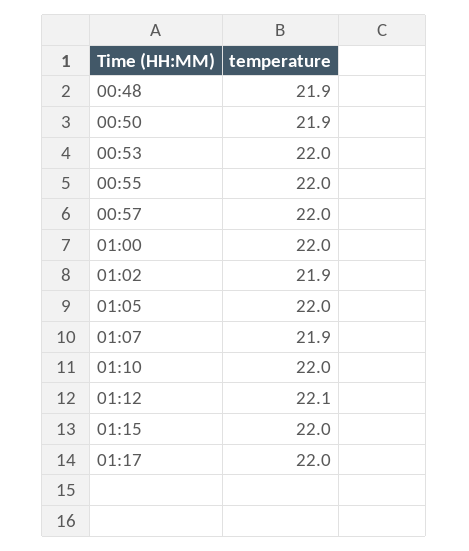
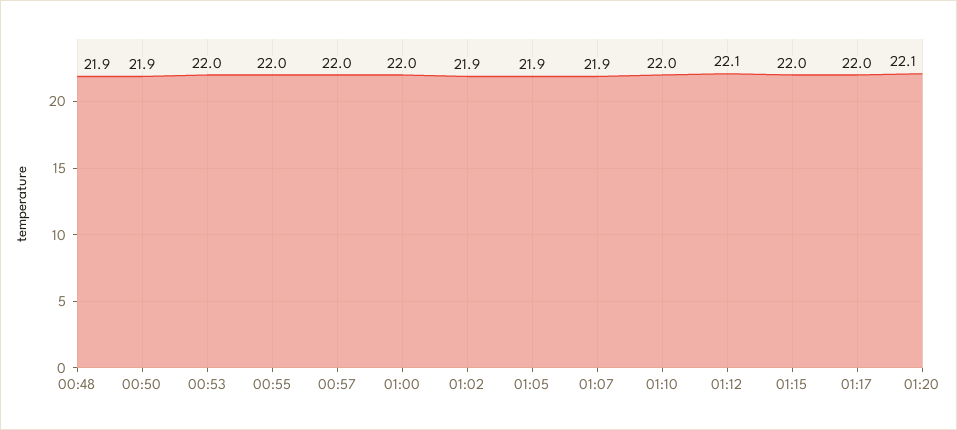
01:05: 22 -> 21.9
01:20: none -> 22.1

